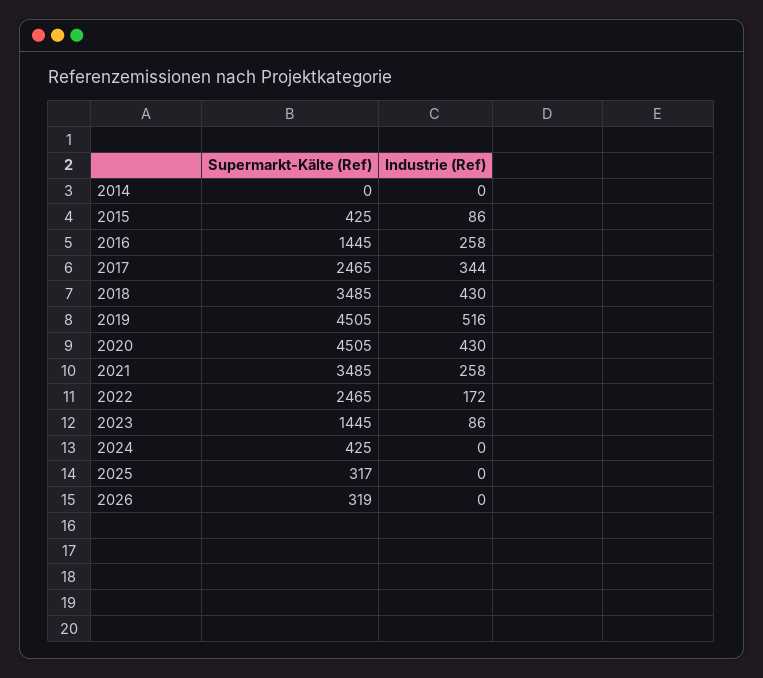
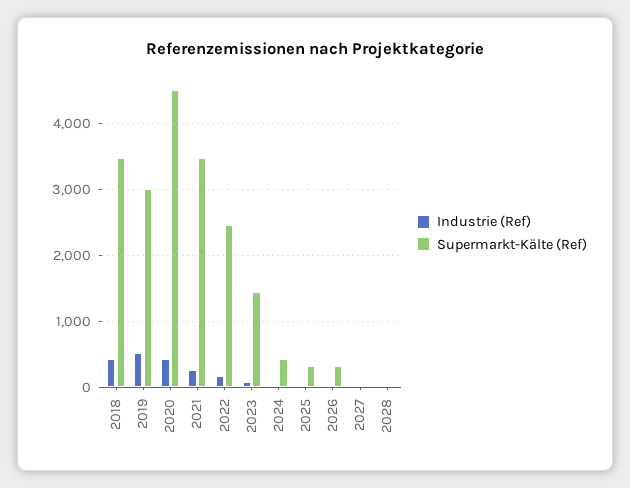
Supermarkt-Kälte (Ref), 2014: 0 -> none
Industrie (Ref), 2014: 0 -> none
Supermarkt-Kälte (Ref), 2015: 425 -> none
Industrie (Ref), 2015: 86 -> none
Supermarkt-Kälte (Ref), 2016: 1445 -> none
Industrie (Ref), 2016: 258 -> none
Supermarkt-Kälte (Ref), 2017: 2465 -> none
Industrie (Ref), 2017: 344 -> none
Supermarkt-Kälte (Ref), 2019: 4505 -> 3000
Industrie (Ref), 2027: none -> 0
Supermarkt-Kälte (Ref), 2027: none -> 0
Industrie (Ref), 2028: none -> 0
Supermarkt-Kälte (Ref), 2028: none -> 0

